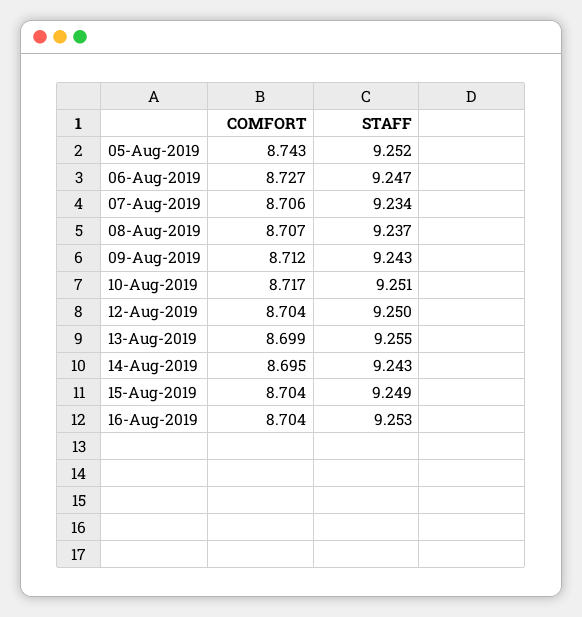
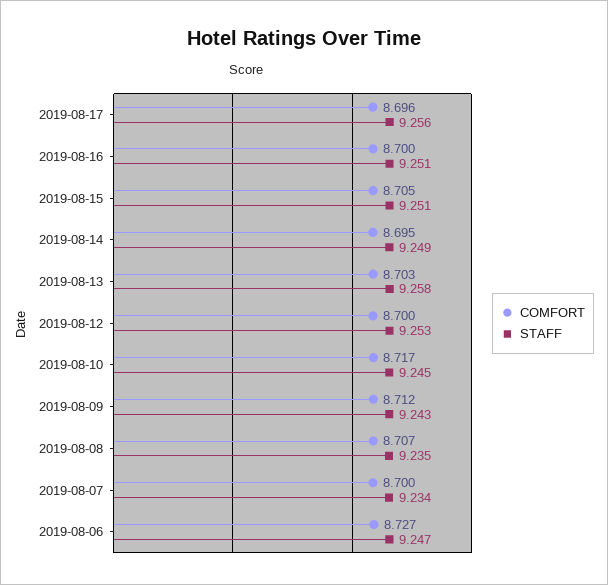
COMFORT, 05-Aug-2019: 8.743 -> none
STAFF, 05-Aug-2019: 9.252 -> none
COMFORT, 07-Aug-2019: 8.706 -> 8.7
STAFF, 08-Aug-2019: 9.237 -> 9.235
STAFF, 10-Aug-2019: 9.251 -> 9.245
COMFORT, 12-Aug-2019: 8.704 -> 8.7
STAFF, 12-Aug-2019: 9.25 -> 9.253
COMFORT, 13-Aug-2019: 8.699 -> 8.703
STAFF, 13-Aug-2019: 9.255 -> 9.258
STAFF, 14-Aug-2019: 9.243 -> 9.249
COMFORT, 15-Aug-2019: 8.704 -> 8.705
STAFF, 15-Aug-2019: 9.249 -> 9.251
COMFORT, 16-Aug-2019: 8.704 -> 8.7
STAFF, 16-Aug-2019: 9.253 -> 9.251
COMFORT, 2019-08-17: none -> 8.696
STAFF, 2019-08-17: none -> 9.256

